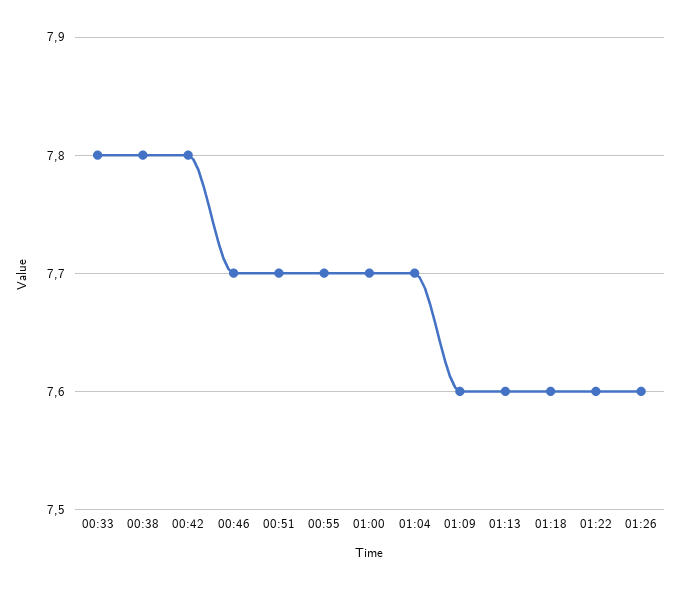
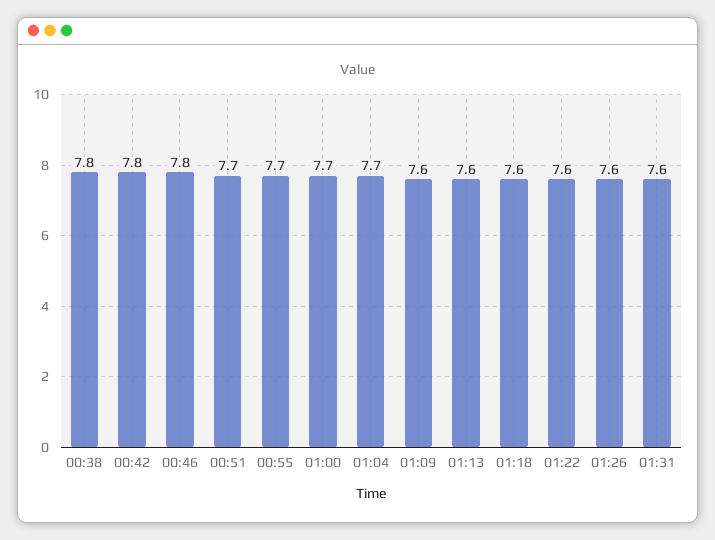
00:33: 7.8 -> none
00:46: 7.7 -> 7.8
01:31: none -> 7.6

